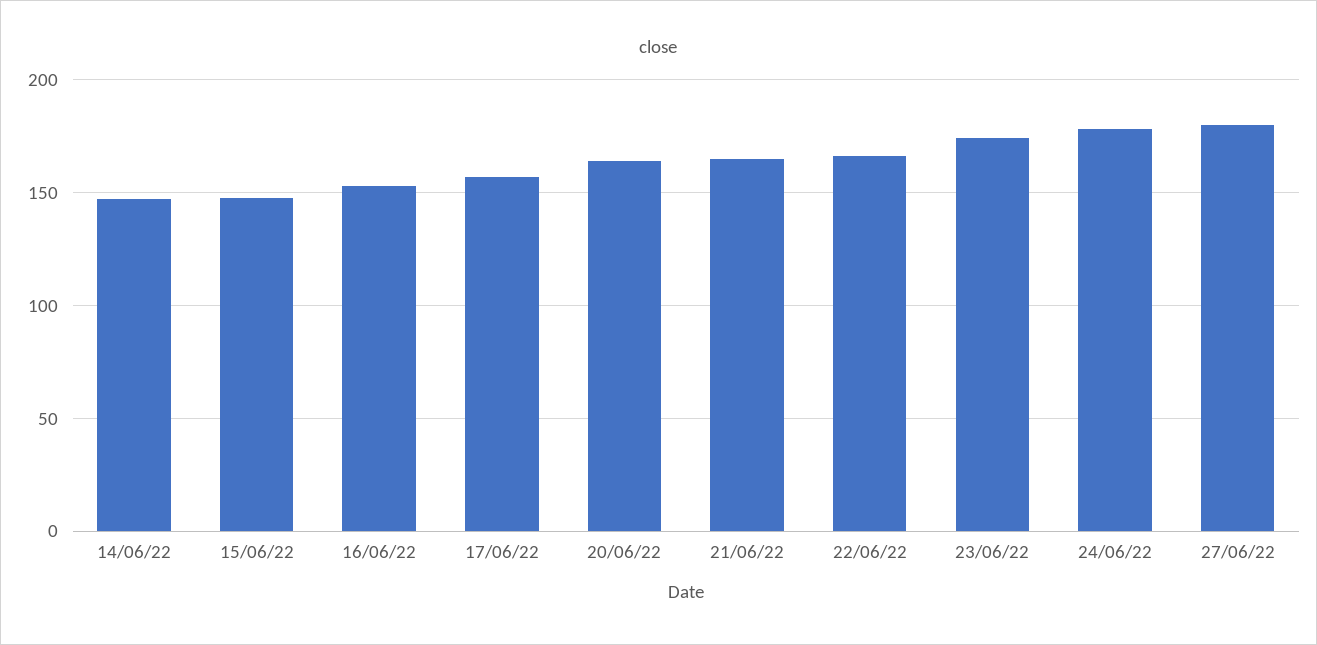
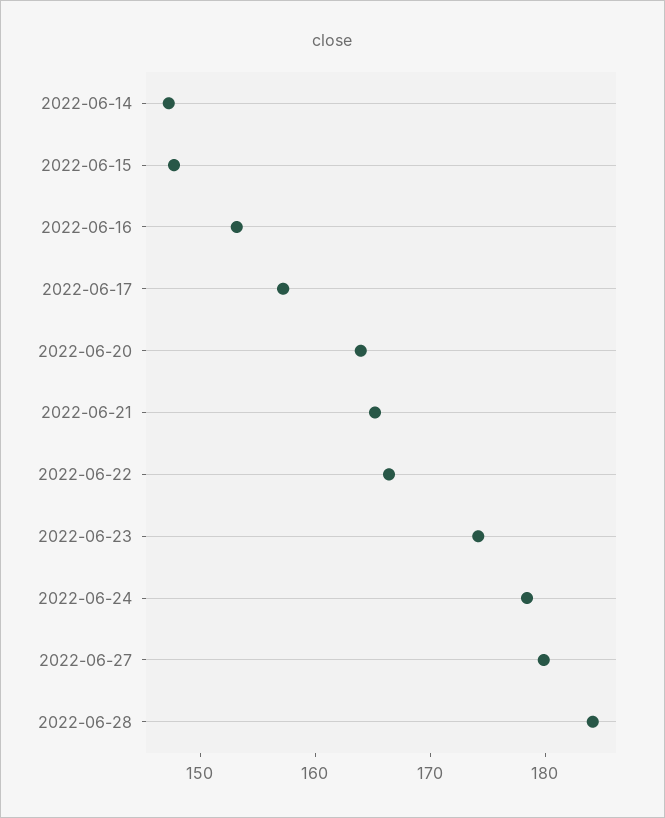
2022-06-28: none -> 184

